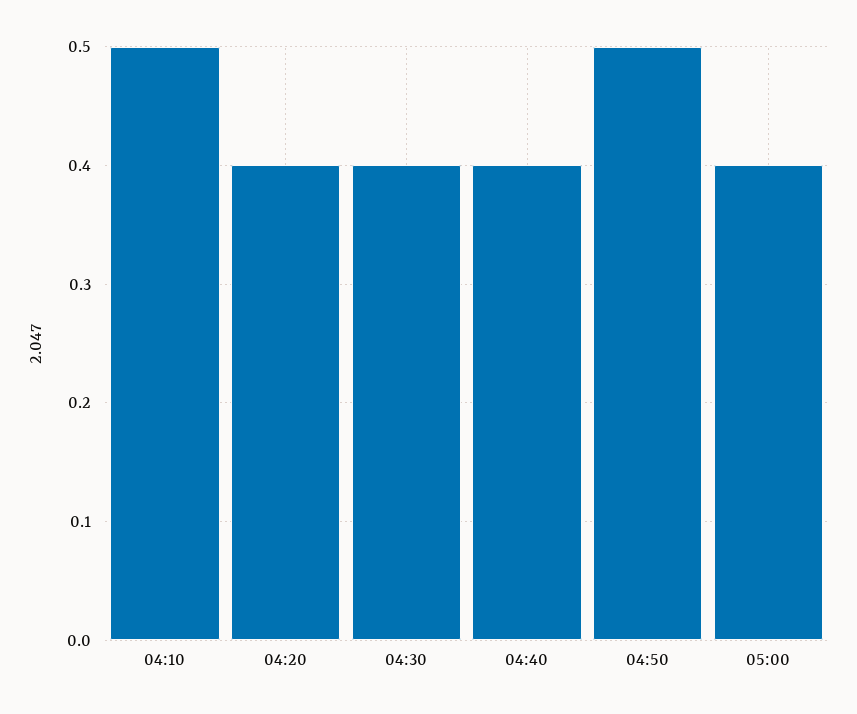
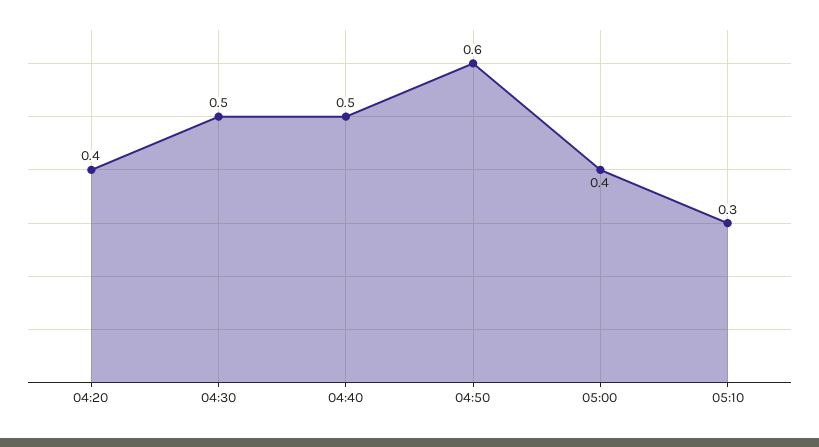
04:10: 0.5 -> none
04:30: 0.4 -> 0.5
04:40: 0.4 -> 0.5
04:50: 0.5 -> 0.6
05:10: none -> 0.3

